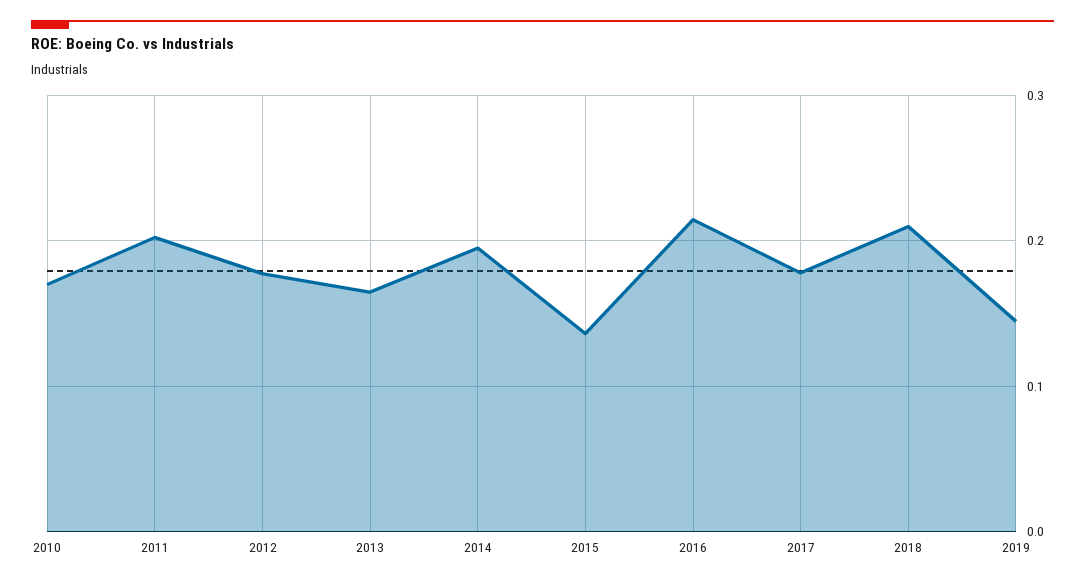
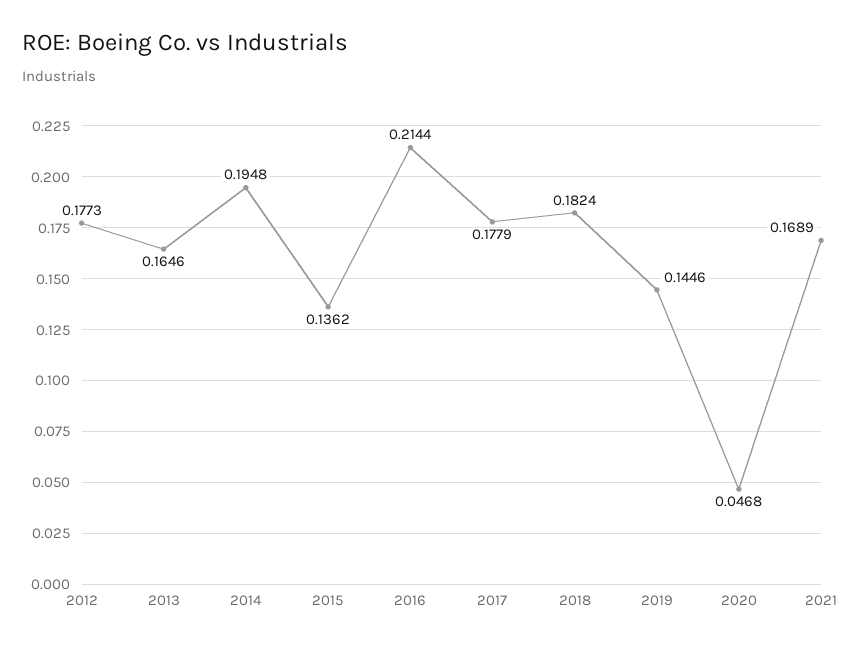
2010: 0.17 -> none
2011: 0.2 -> none
2018: 0.21 -> 0.1824
2020: none -> 0.0468
2021: none -> 0.1689

